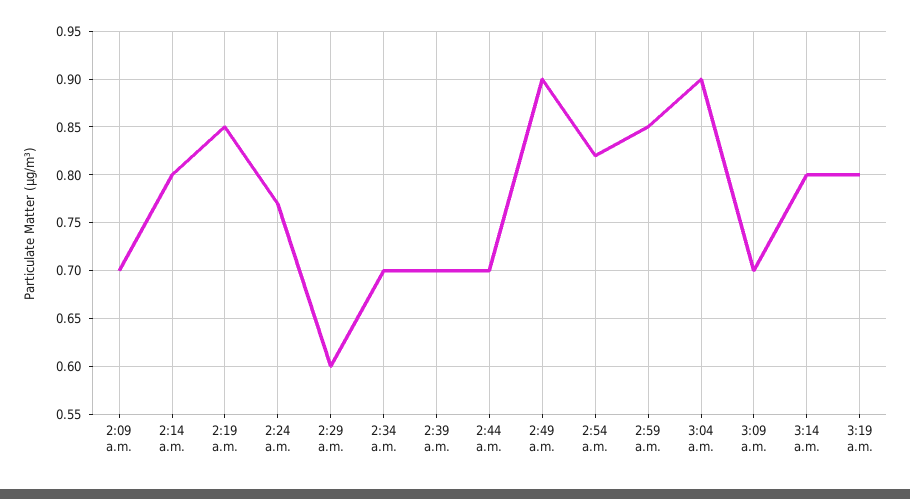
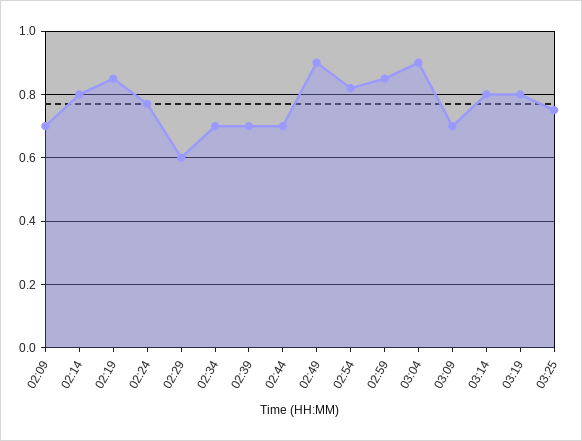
03:25: none -> 0.75

